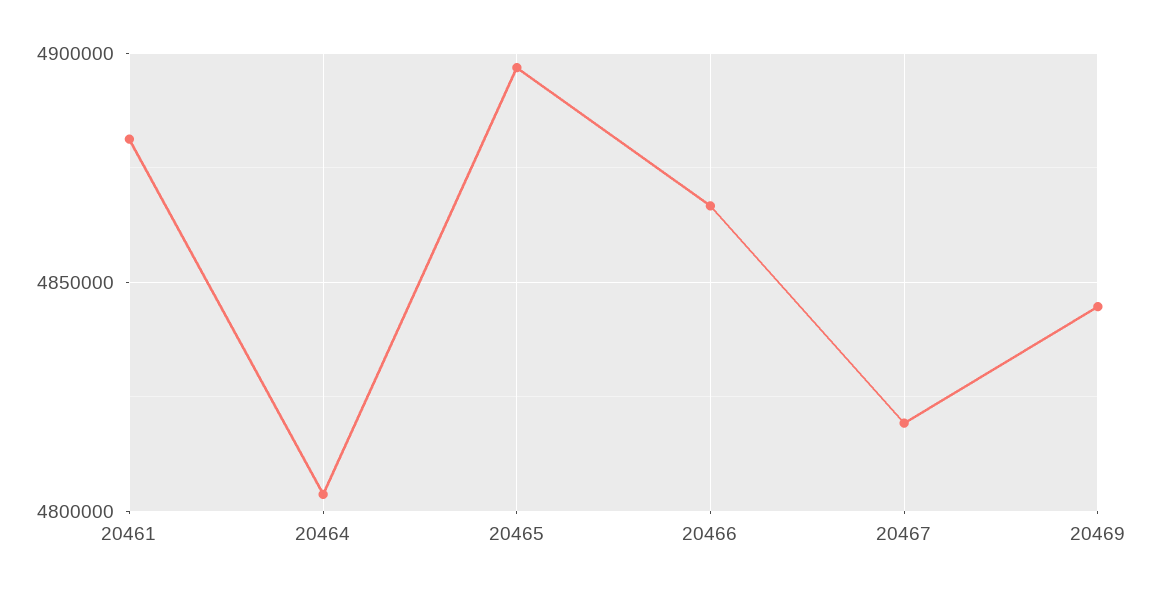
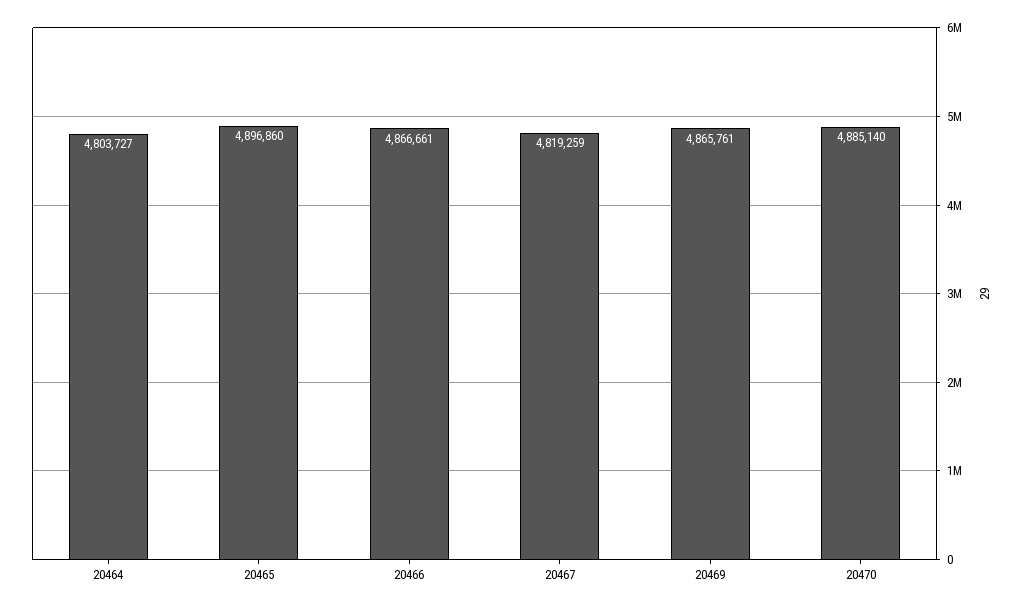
20461: 4880000 -> none
20469: 4845000 -> 4865761
20470: none -> 4885140

